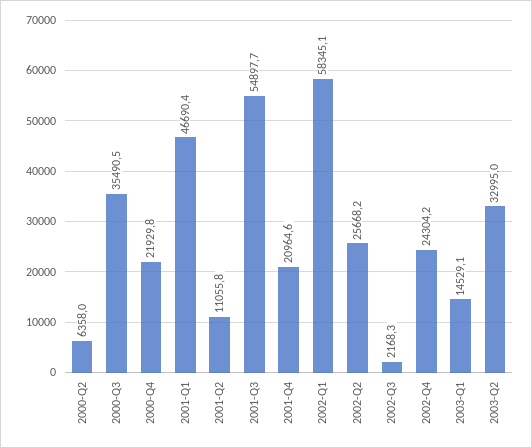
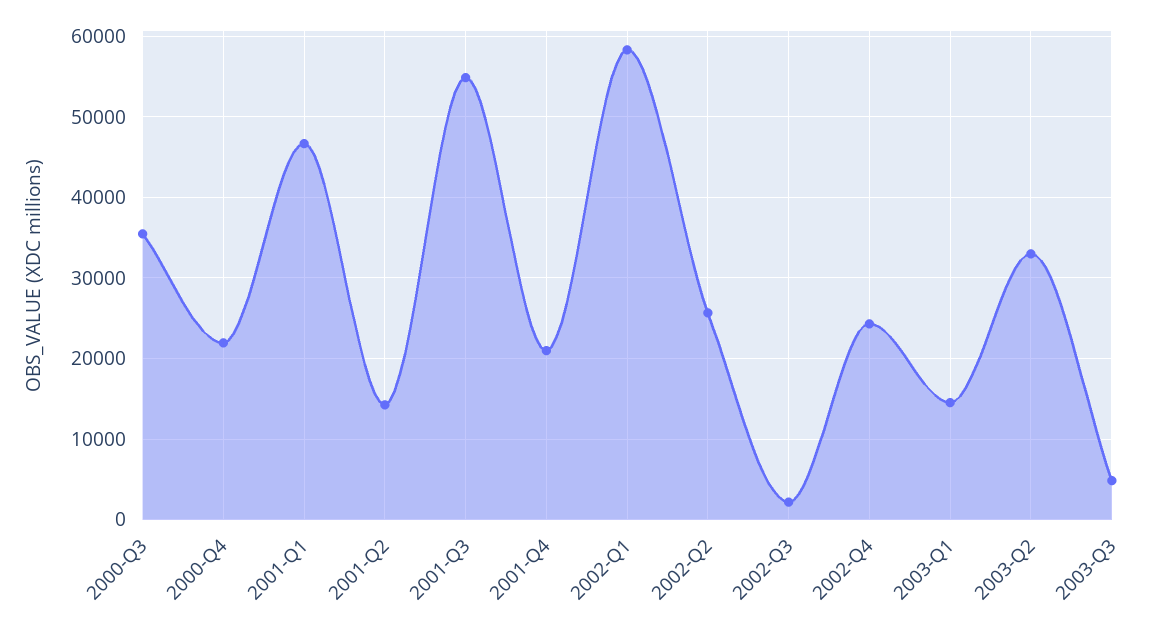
2000-Q2: 6358 -> none
2001-Q2: 11055.8 -> 14000
2003-Q3: none -> 5000

